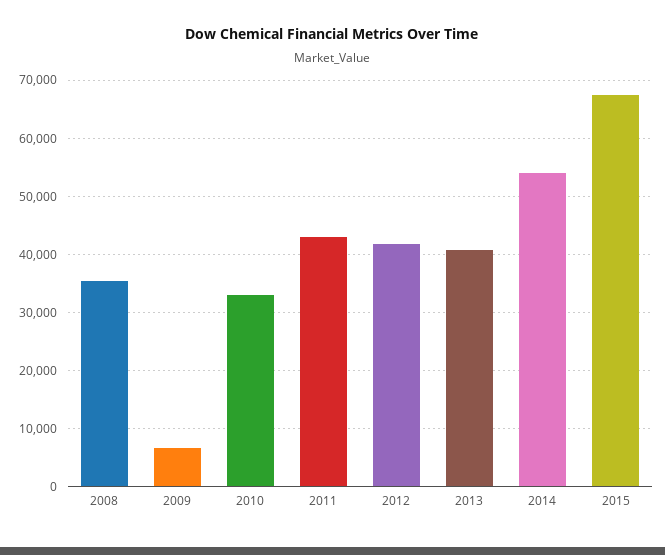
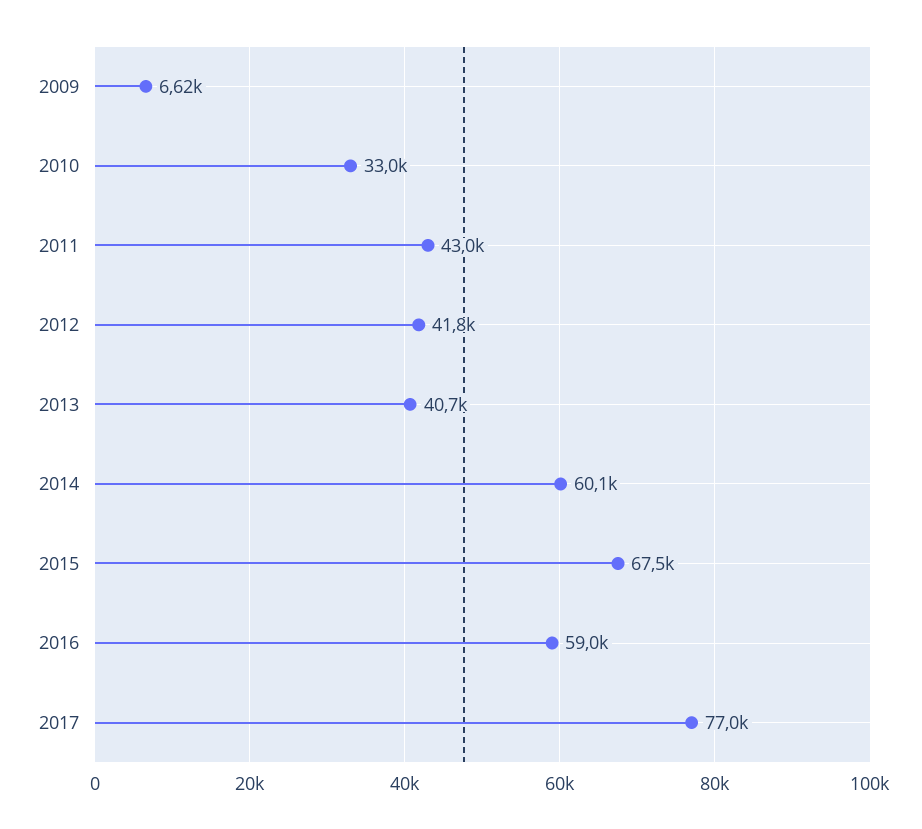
2008: 36000 -> none
2014: 54000 -> 60100
2016: none -> 59000
2017: none -> 77000

